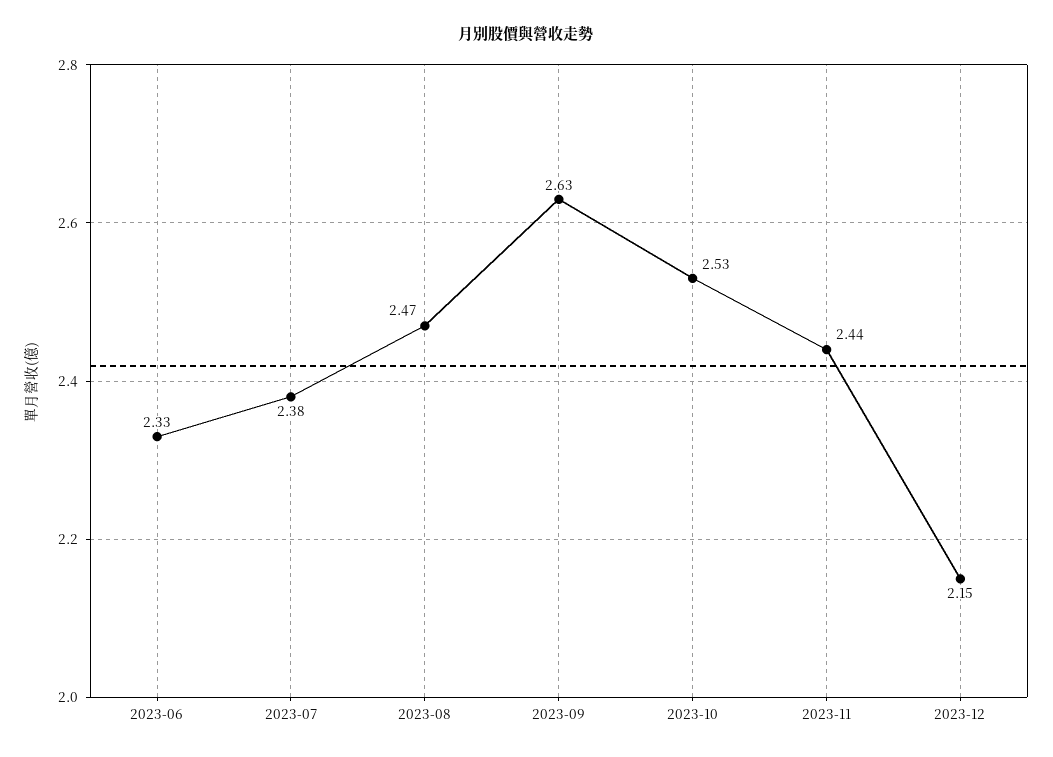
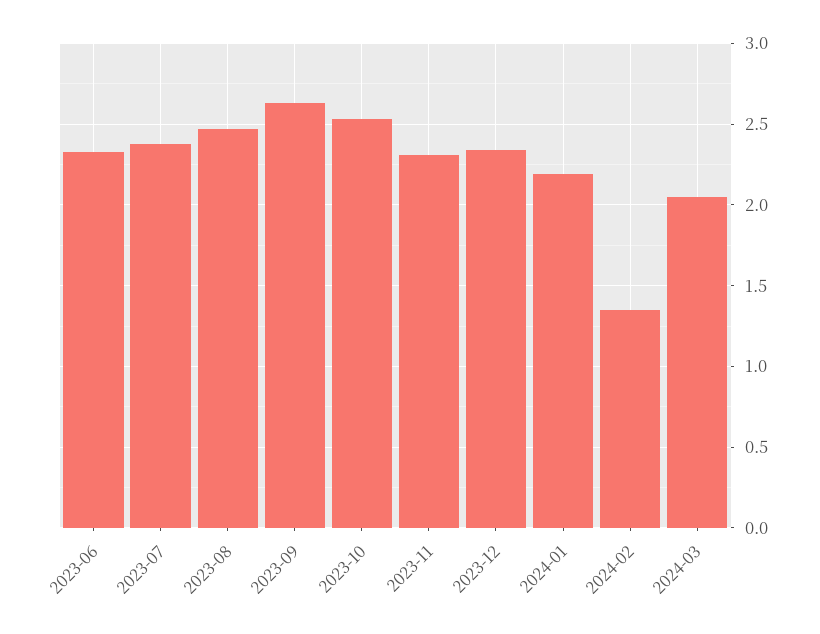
2023-11: 2.44 -> 2.3
2023-12: 2.15 -> 2.35
2024-01: none -> 2.2
2024-02: none -> 1.35
2024-03: none -> 2.05

